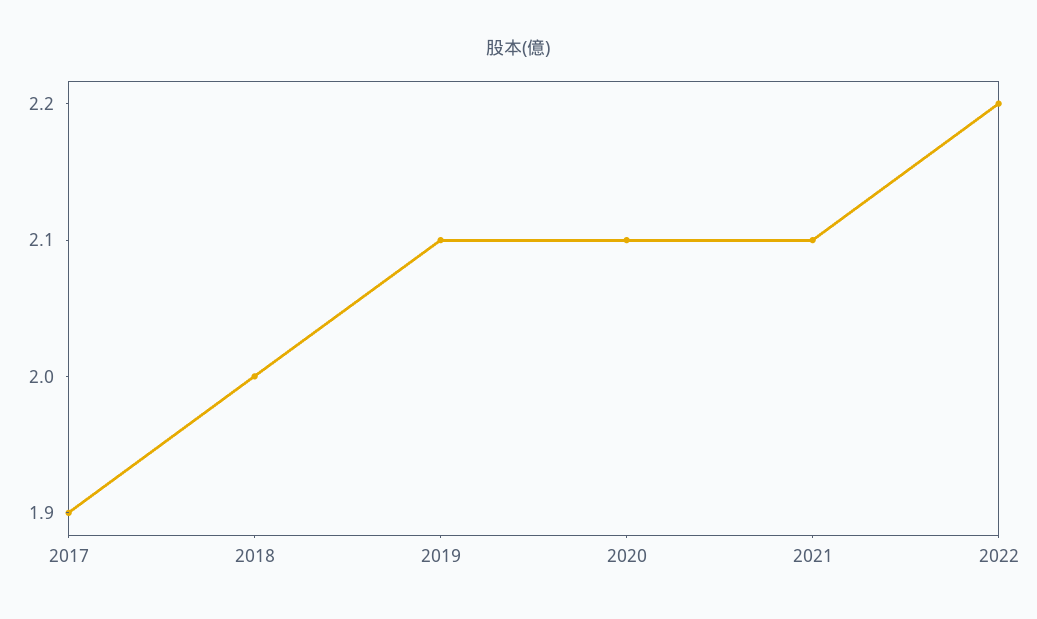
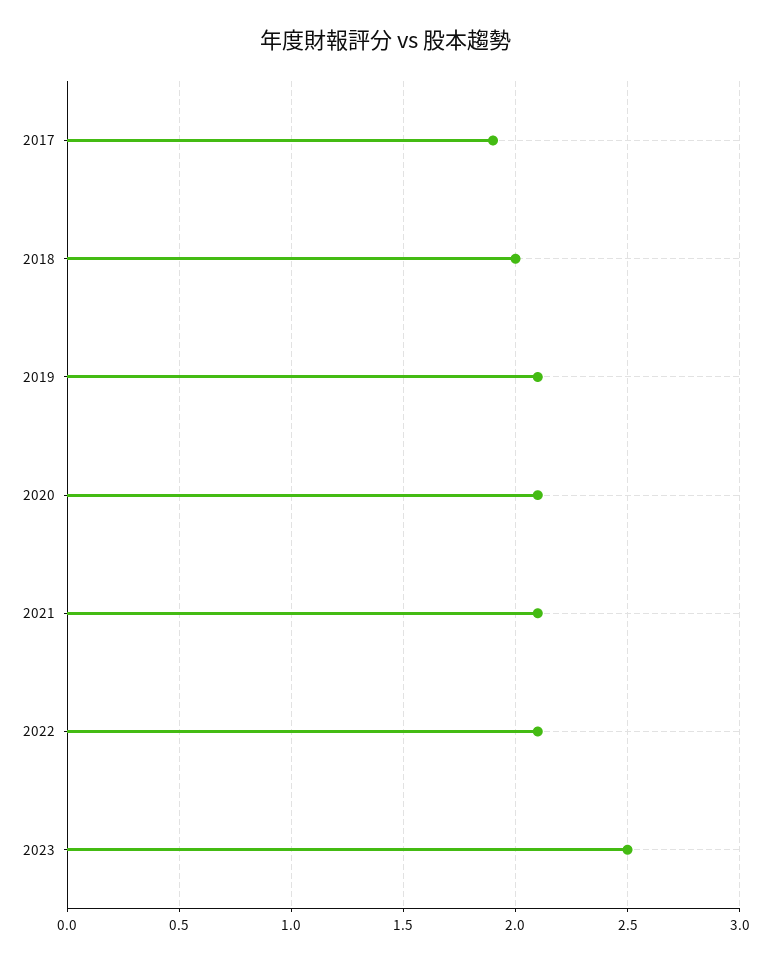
2022: 2.2 -> 2.1
2023: none -> 2.5

